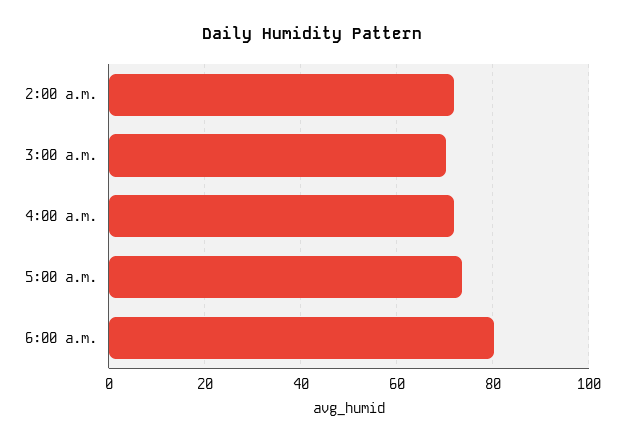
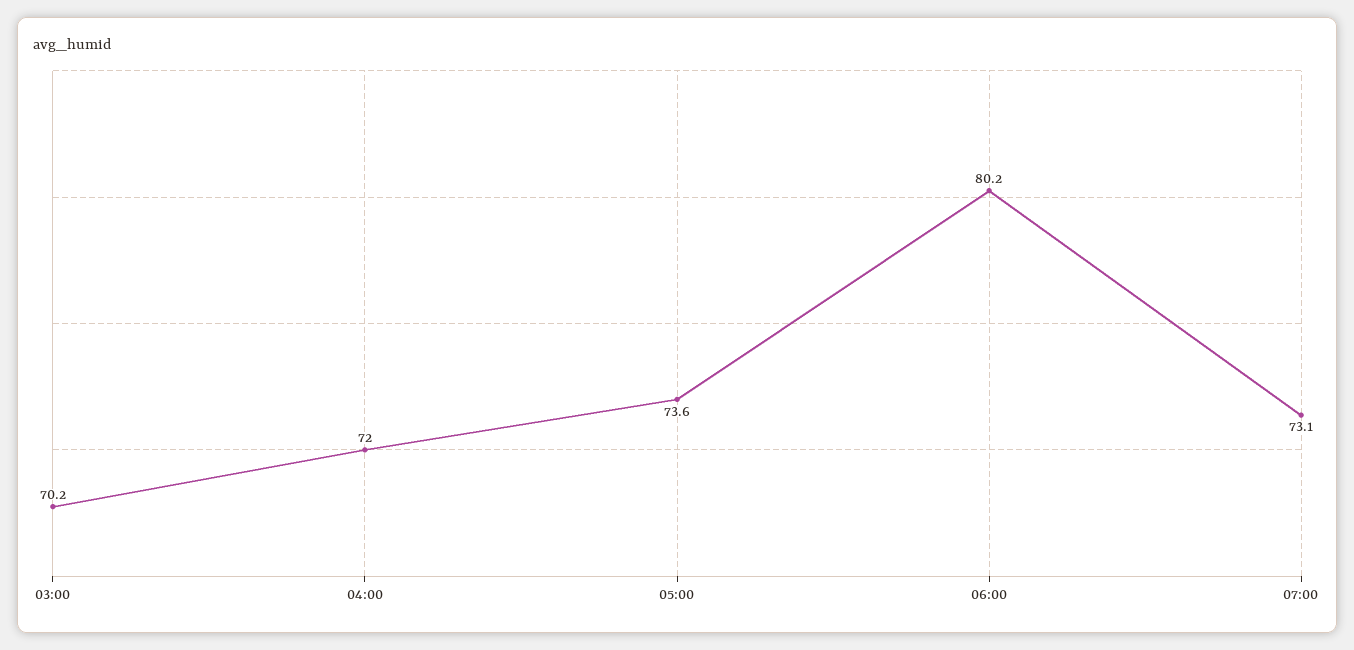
2:00 a.m.: 72 -> none
07:00: none -> 73.1

